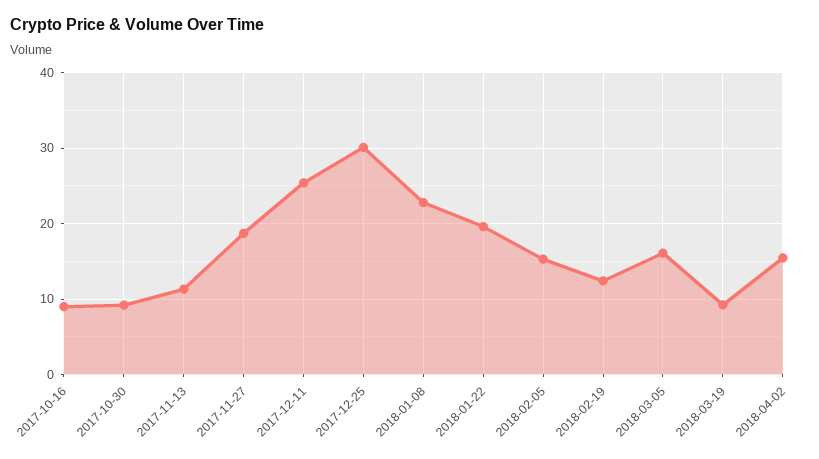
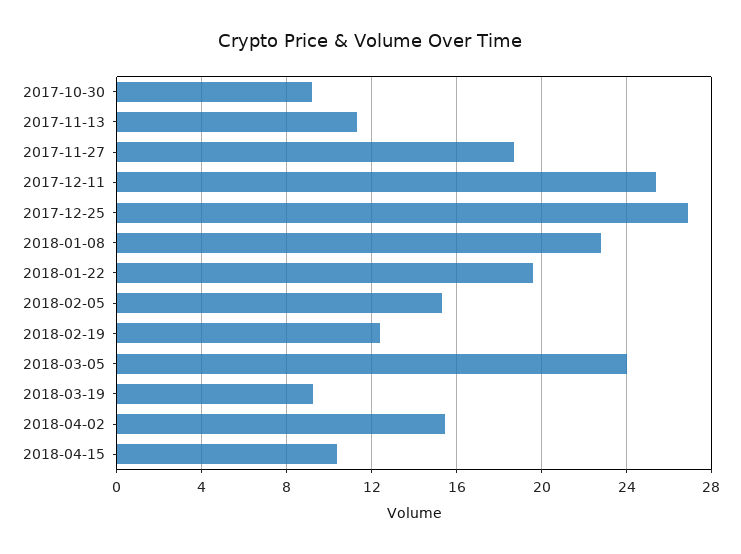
2017-10-16: 9 -> none
2017-12-25: 30 -> 27
2018-03-05: 16 -> 24
2018-04-15: none -> 10.5

